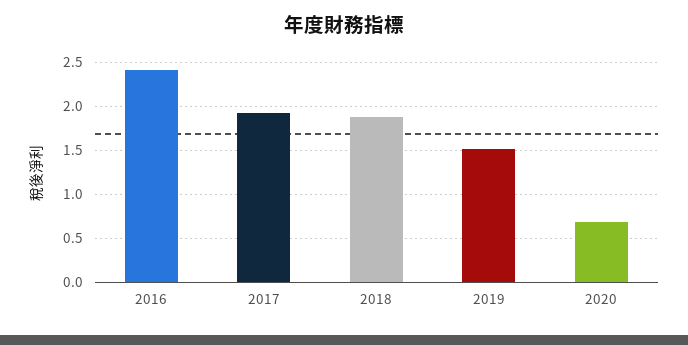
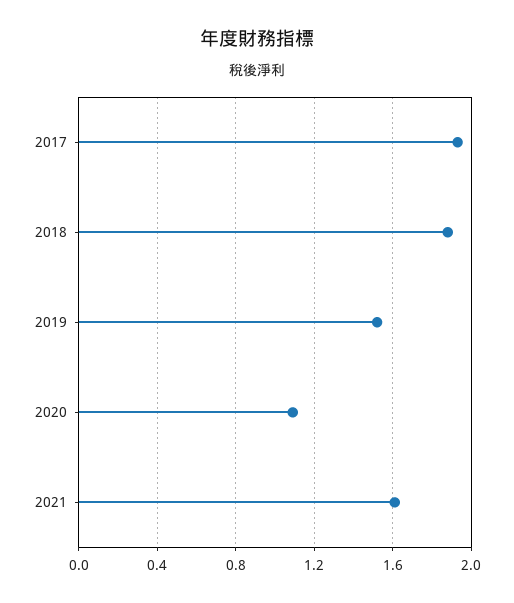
2016: 2.4 -> none
2020: 0.7 -> 1.1
2021: none -> 1.6

